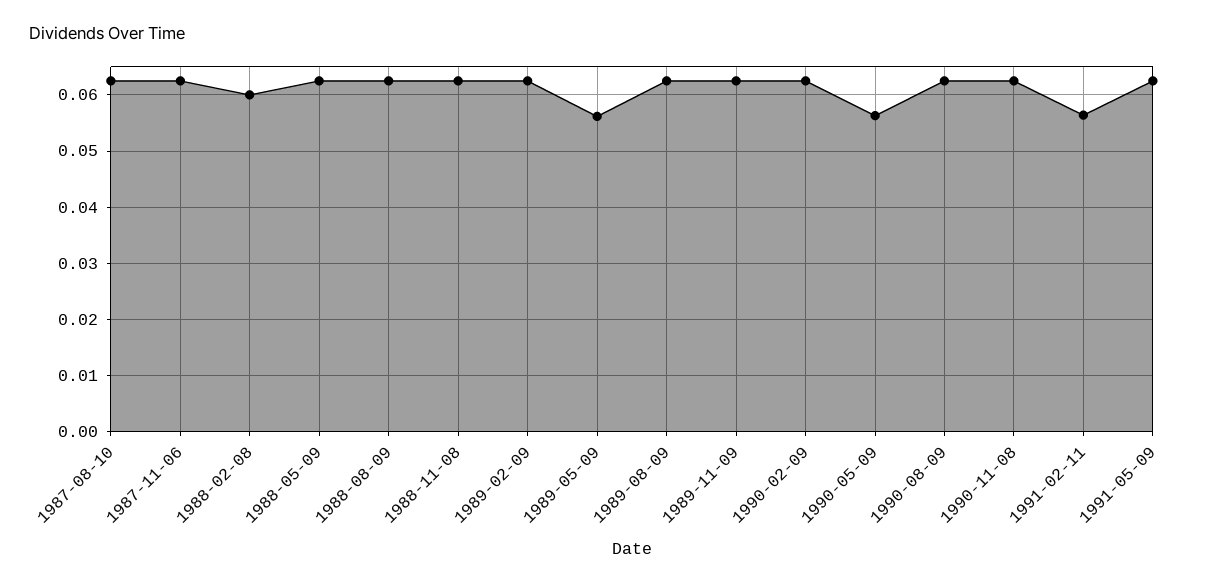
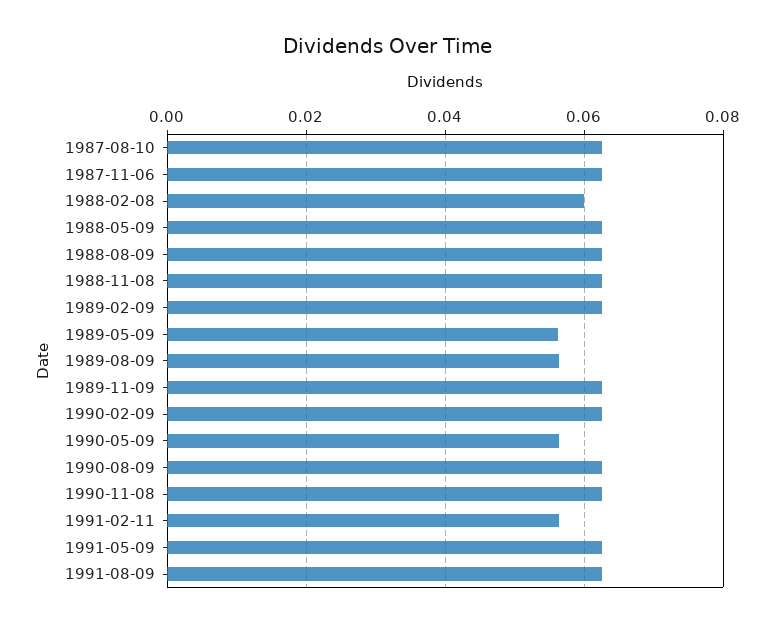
1989-08-09: 0.062 -> 0.056
1991-08-09: none -> 0.062

